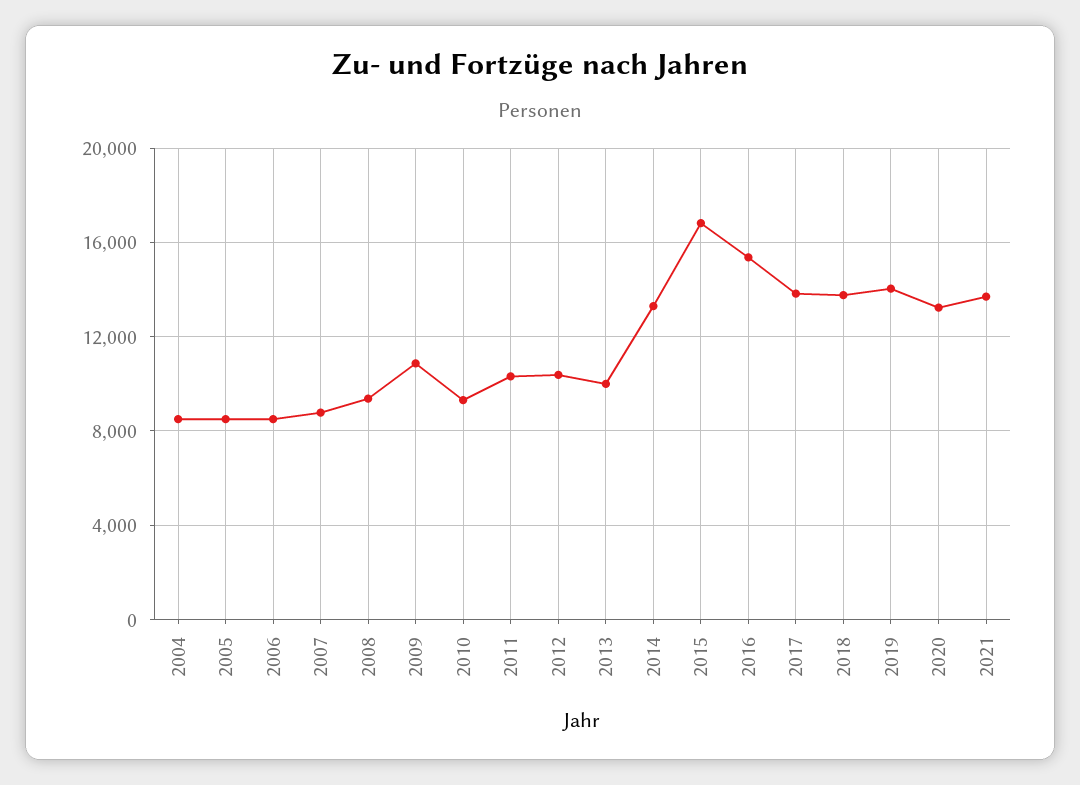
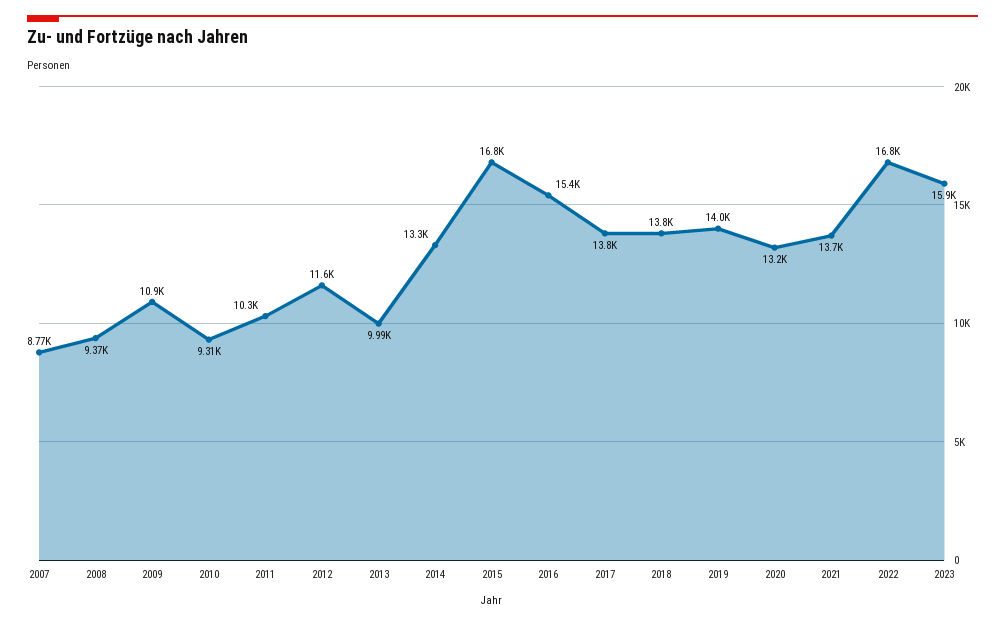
2004: 8500 -> none
2005: 8500 -> none
2006: 8500 -> none
2012: 10500 -> 11600
2022: none -> 16800
2023: none -> 15900

